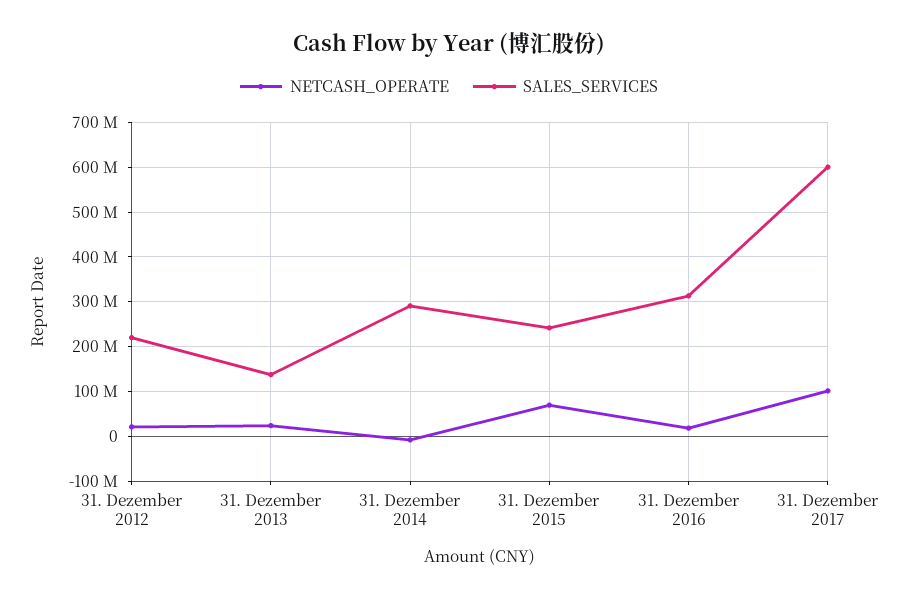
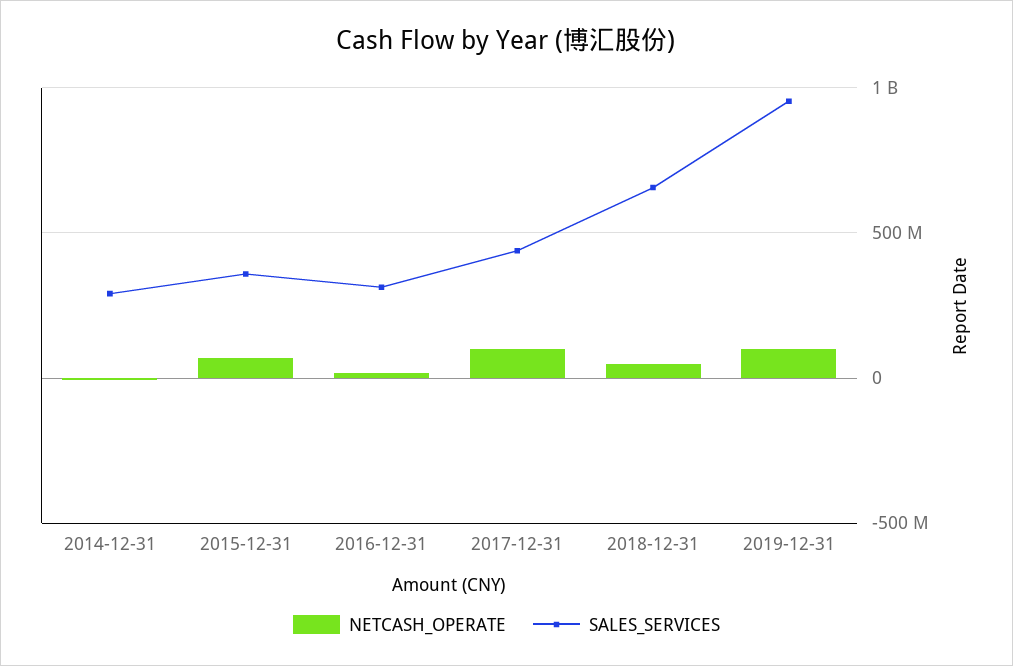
NETCASH_OPERATE, 31. Dezember 2012: 20000000 -> none
SALES_SERVICES, 31. Dezember 2012: 220000000 -> none
NETCASH_OPERATE, 31. Dezember 2013: 20000000 -> none
SALES_SERVICES, 31. Dezember 2013: 140000000 -> none
SALES_SERVICES, 31. Dezember 2015: 240000000 -> 350000000
SALES_SERVICES, 31. Dezember 2017: 600000000 -> 450000000
NETCASH_OPERATE, 2018-12-31: none -> 50000000
SALES_SERVICES, 2018-12-31: none -> 650000000
NETCASH_OPERATE, 2019-12-31: none -> 100000000
SALES_SERVICES, 2019-12-31: none -> 950000000

